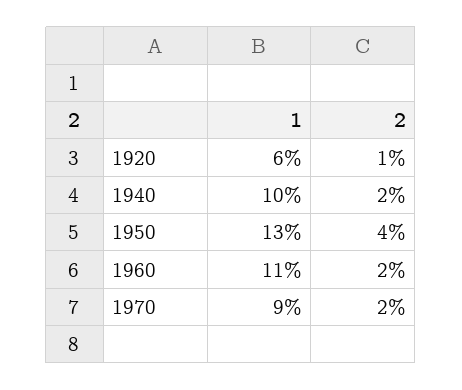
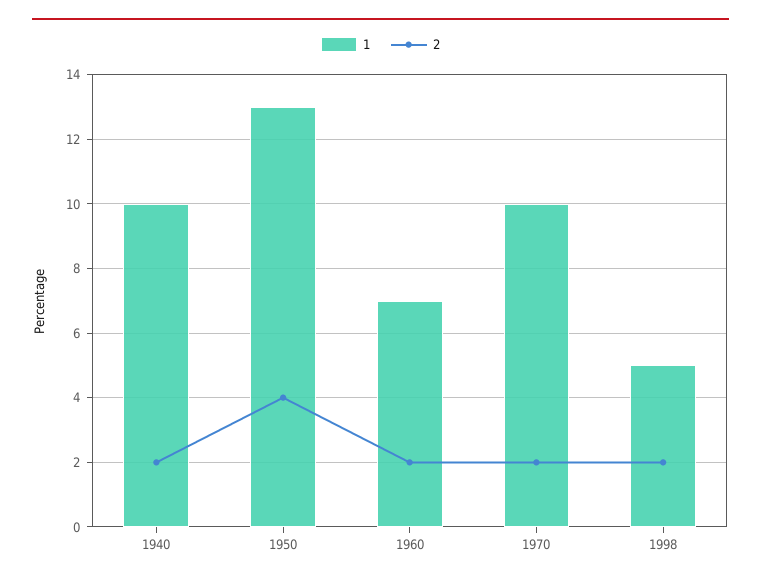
1, 1920: 6 -> none
2, 1920: 1 -> none
1, 1960: 11 -> 7
1, 1970: 9 -> 10
1, 1998: none -> 5
2, 1998: none -> 2

